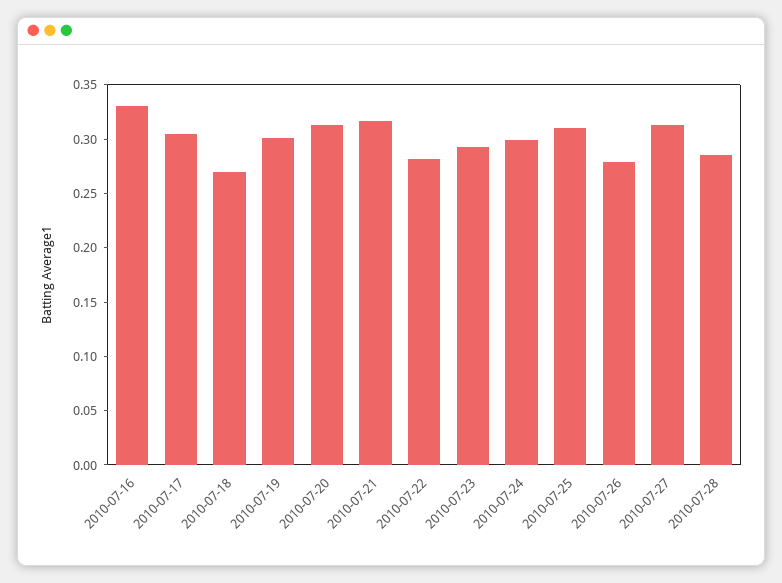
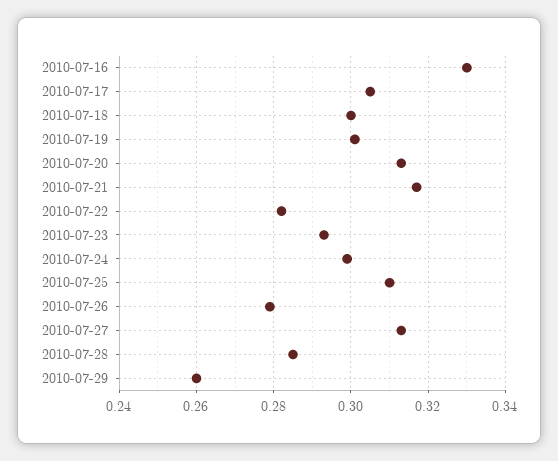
2010-07-18: 0.27 -> 0.3
2010-07-29: none -> 0.26

